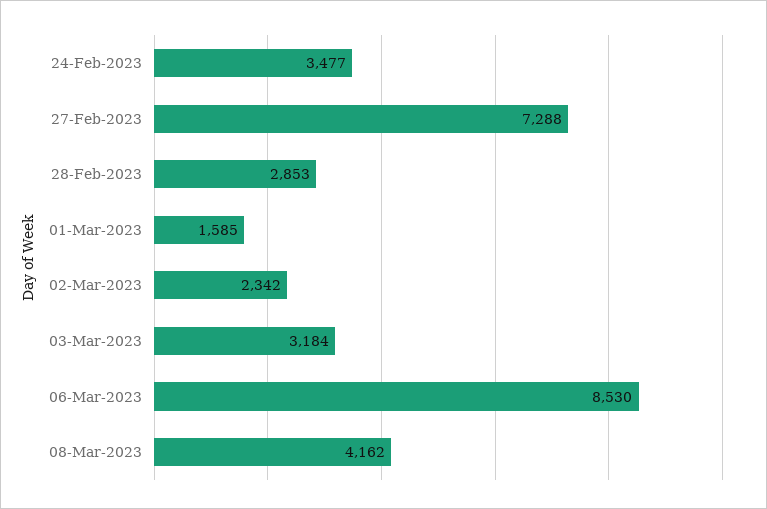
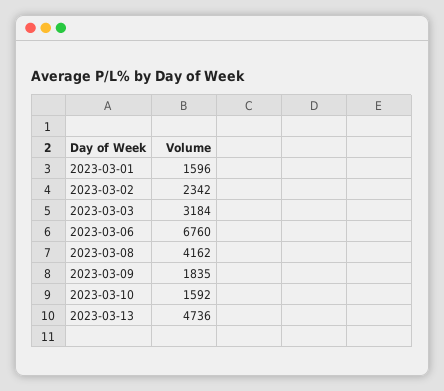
24-Feb-2023: 3477 -> none
27-Feb-2023: 7288 -> none
28-Feb-2023: 2853 -> none
01-Mar-2023: 1585 -> 1596
06-Mar-2023: 8530 -> 6760
2023-03-09: none -> 1835
2023-03-10: none -> 1592
2023-03-13: none -> 4736

